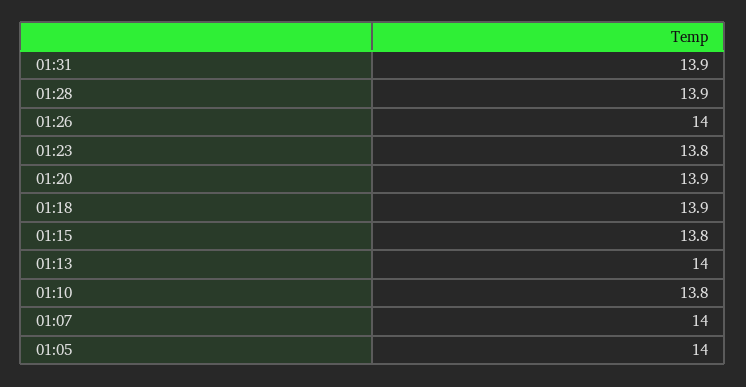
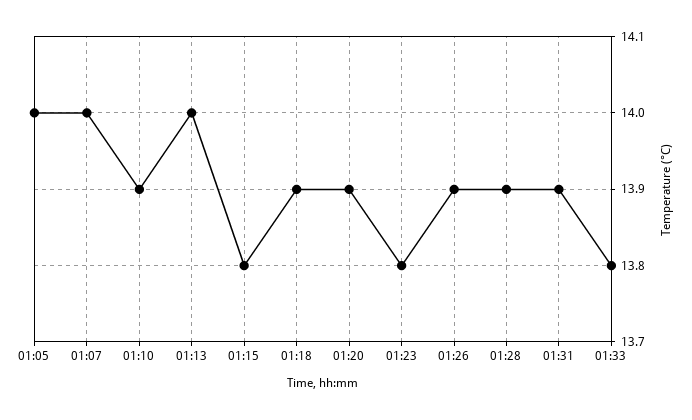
01:26: 14 -> 13.9
01:10: 13.8 -> 13.9
01:33: none -> 13.8

